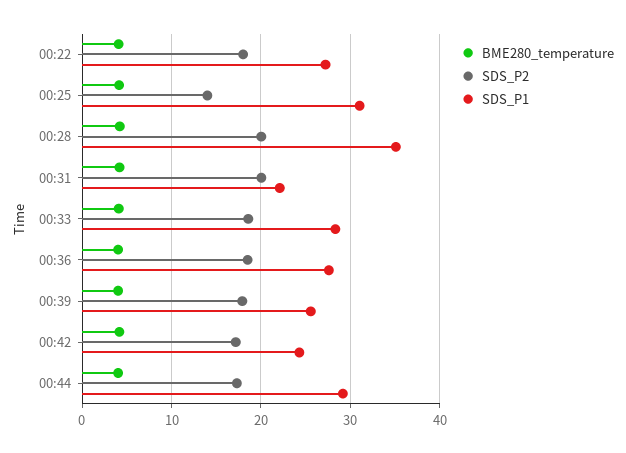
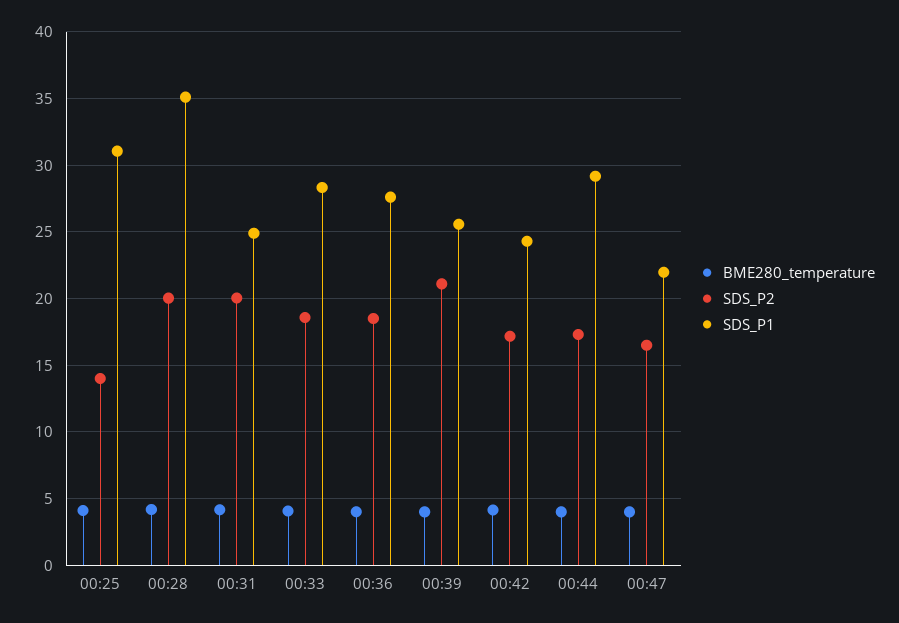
BME280_temperature, 00:22: 4 -> none
SDS_P2, 00:22: 18 -> none
SDS_P1, 00:22: 27 -> none
SDS_P1, 00:31: 22 -> 25
SDS_P2, 00:39: 18 -> 21
BME280_temperature, 00:47: none -> 4
SDS_P2, 00:47: none -> 16.5
SDS_P1, 00:47: none -> 22

